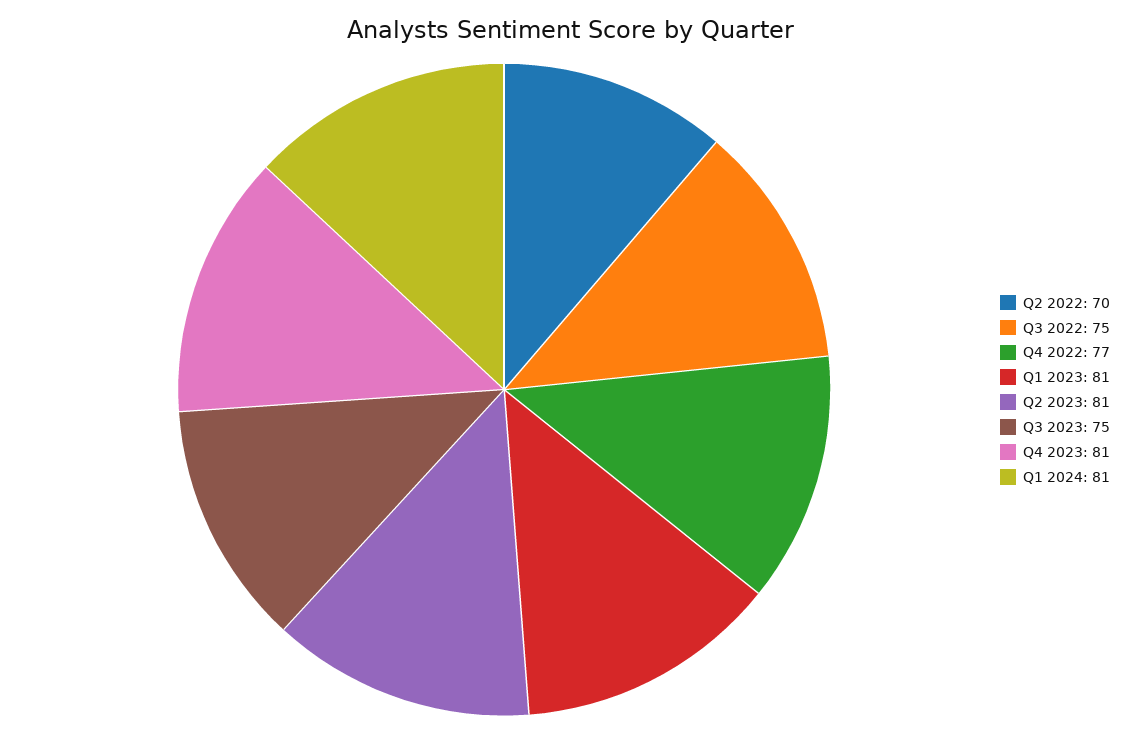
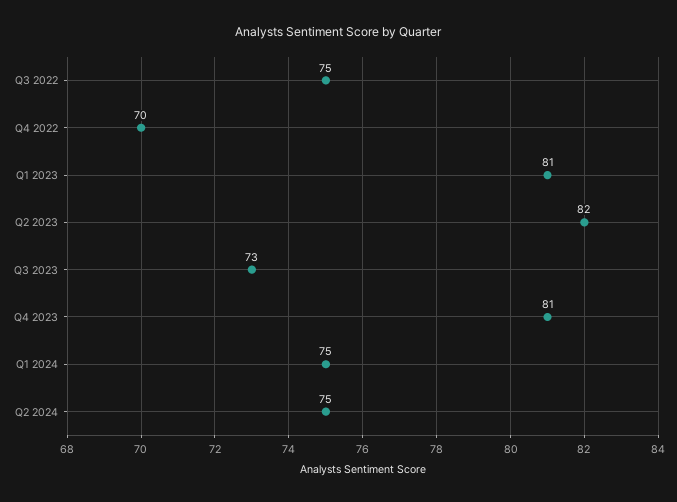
Q2 2022: 70 -> none
Q4 2022: 77 -> 70
Q2 2023: 81 -> 82
Q3 2023: 75 -> 73
Q1 2024: 81 -> 75
Q2 2024: none -> 75

